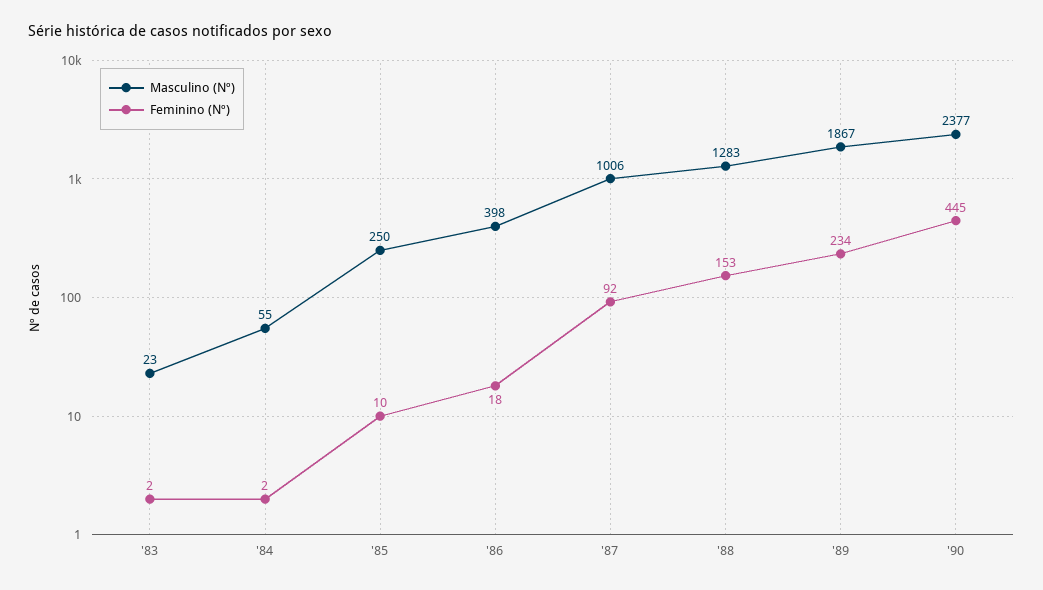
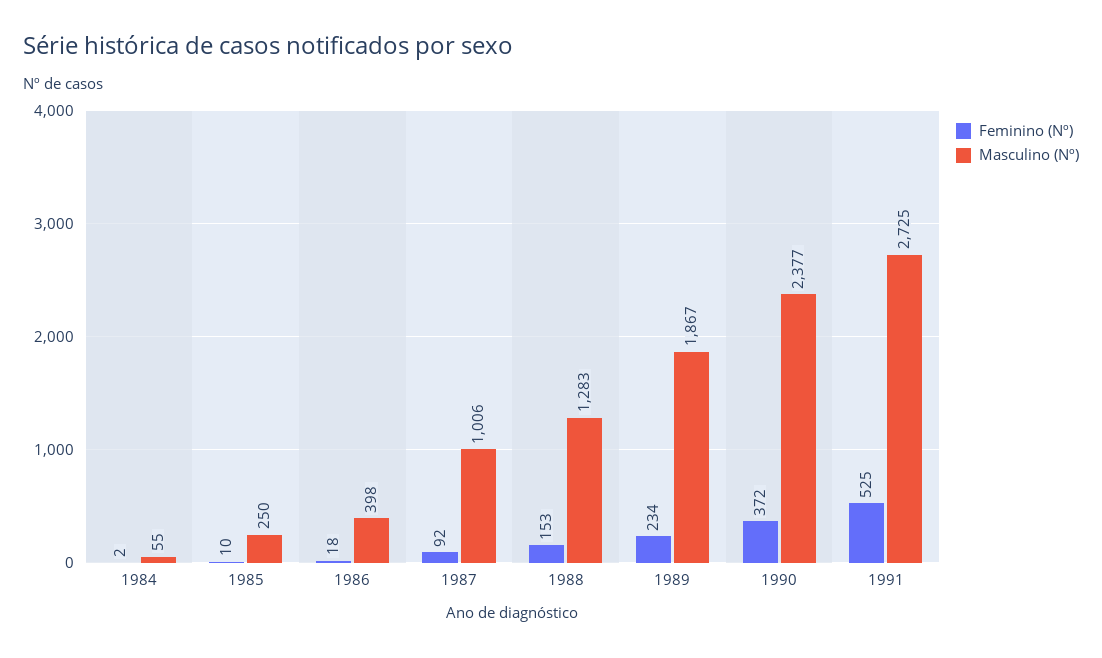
Masculino (Nº), '83: 23 -> none
Feminino (Nº), '83: 2 -> none
Feminino (Nº), '90: 445 -> 372
Feminino (Nº), 1991: none -> 525
Masculino (Nº), 1991: none -> 2725

